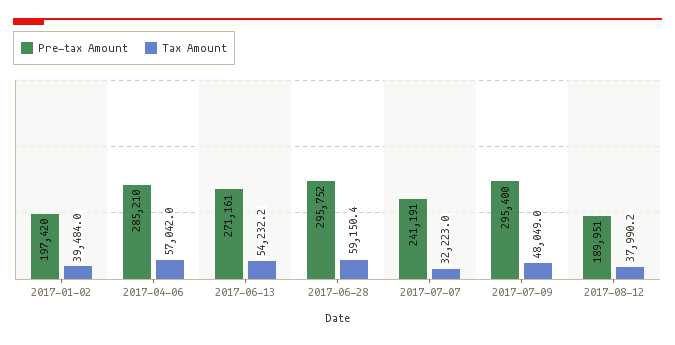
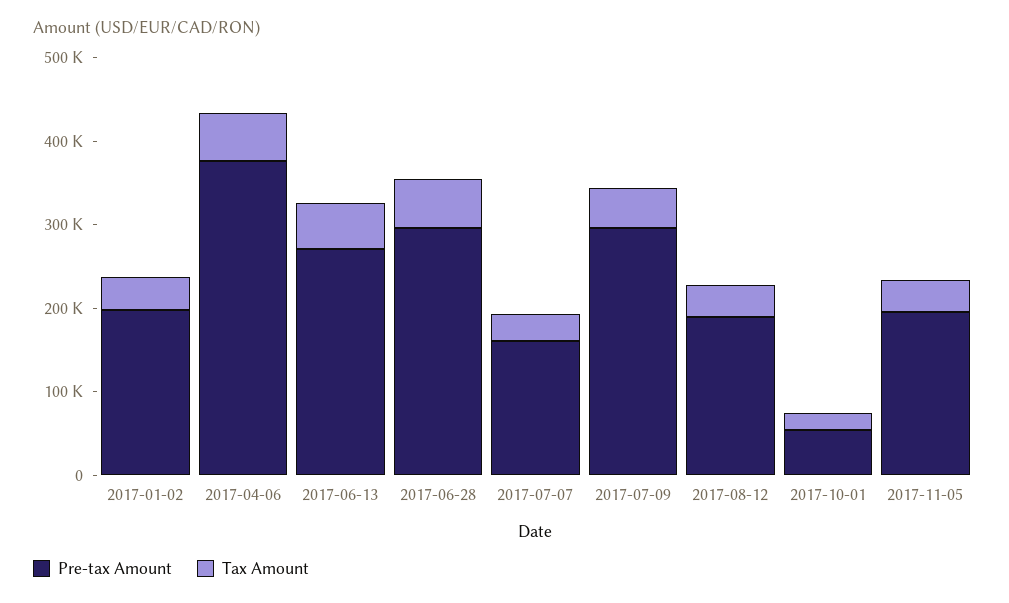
Pre-tax Amount, 2017-04-06: 285210 -> 380000
Pre-tax Amount, 2017-07-07: 241191 -> 160000
Pre-tax Amount, 2017-10-01: none -> 60000
Tax Amount, 2017-10-01: none -> 20000
Pre-tax Amount, 2017-11-05: none -> 200000
Tax Amount, 2017-11-05: none -> 40000

